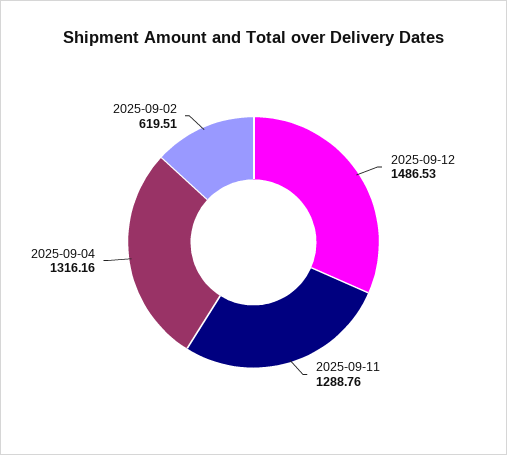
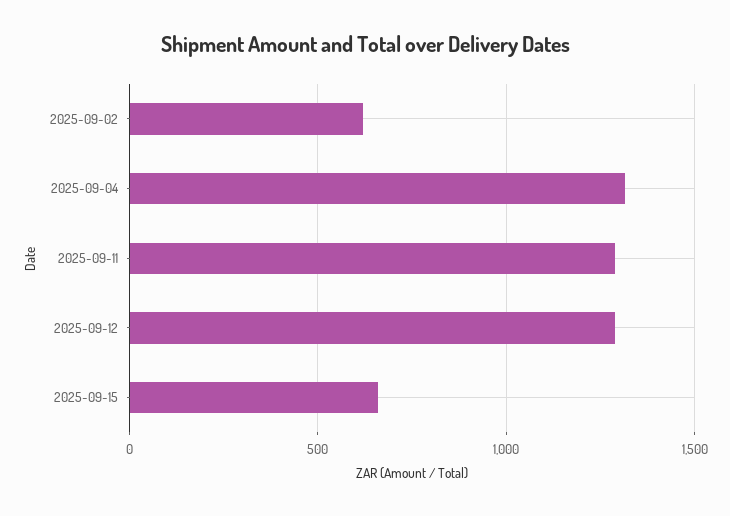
2025-09-12: 1486.53 -> 1300
2025-09-15: none -> 650

